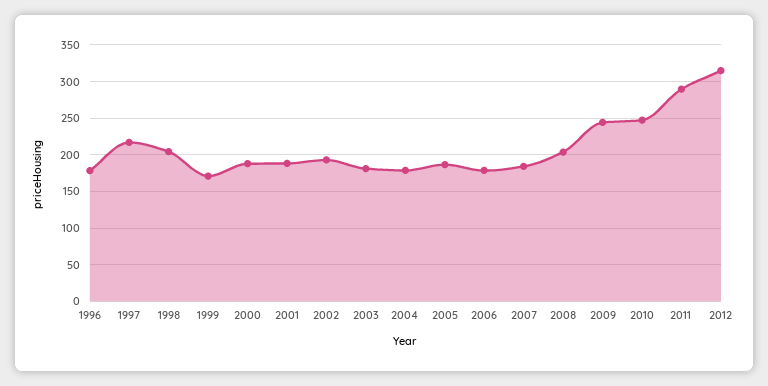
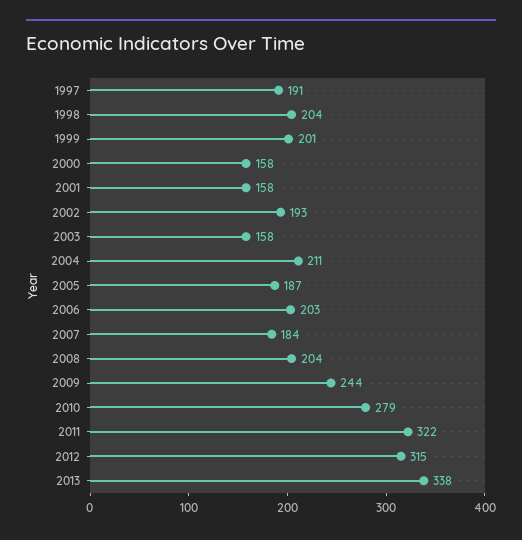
1996: 180 -> none
1997: 220 -> 191
1999: 170 -> 201
2000: 190 -> 158
2001: 190 -> 158
2003: 180 -> 158
2004: 180 -> 211
2006: 180 -> 203
2010: 250 -> 279
2011: 290 -> 322
2013: none -> 338

